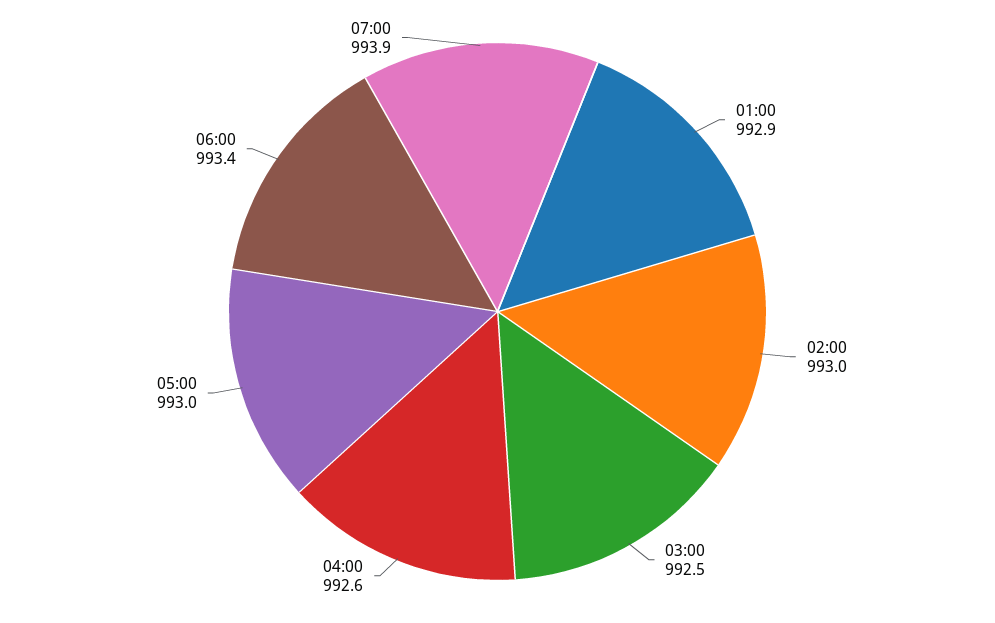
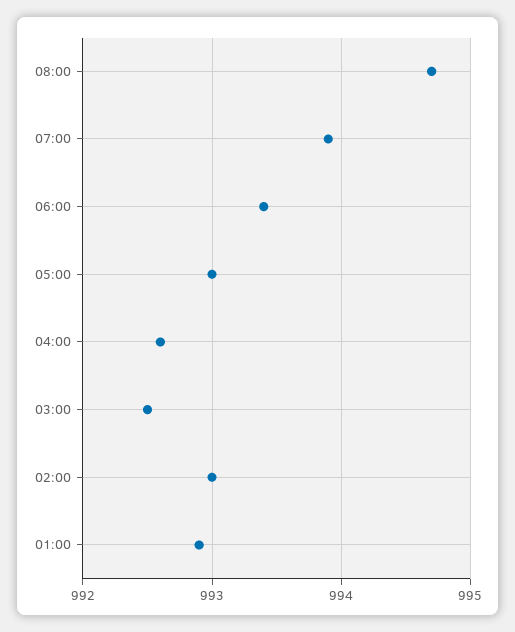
08:00: none -> 994.7

